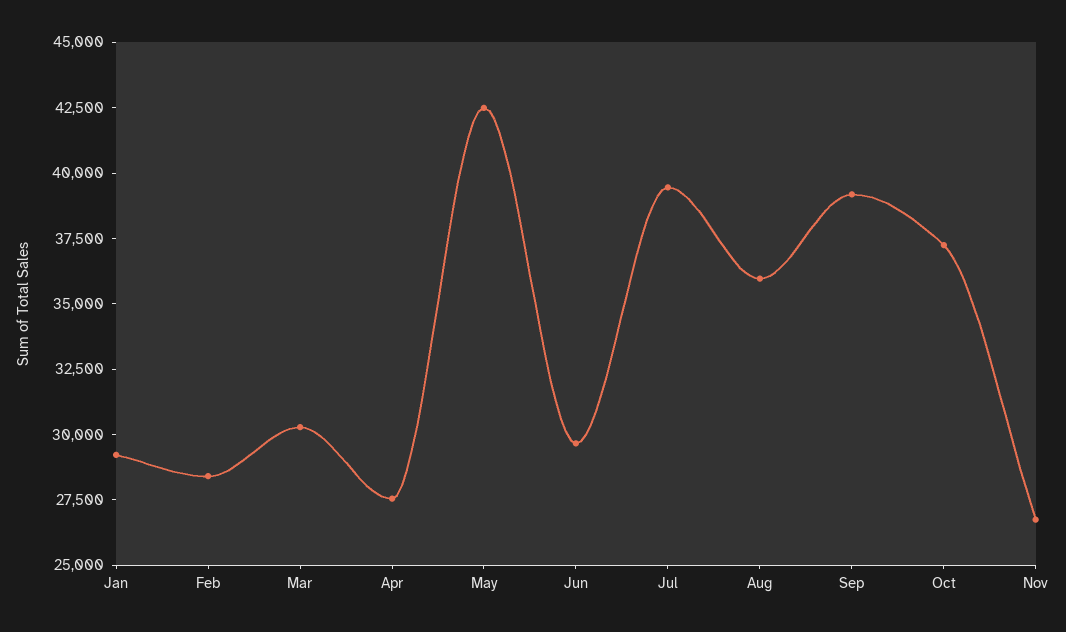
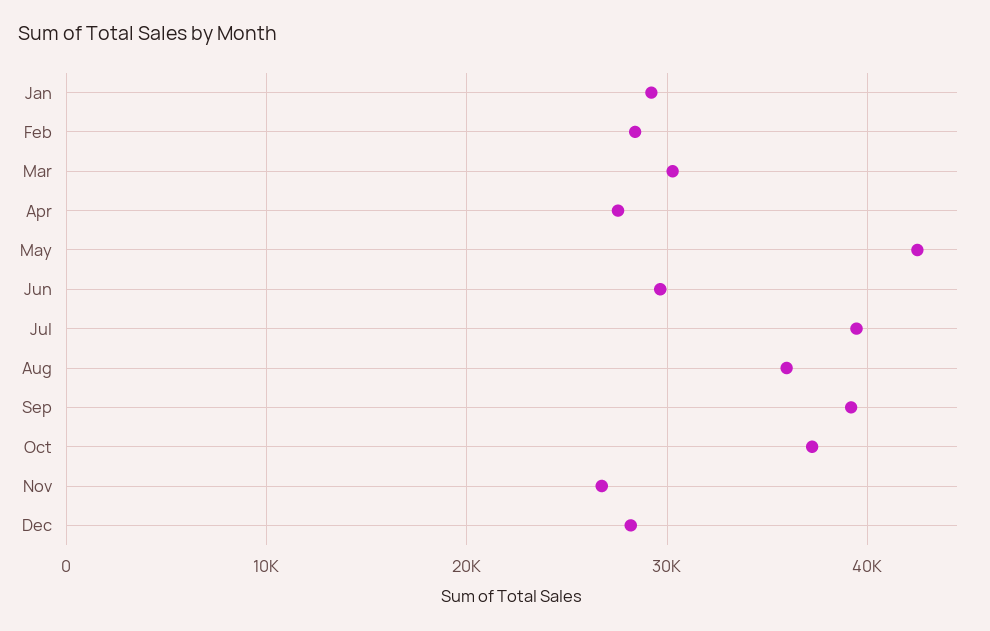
Dec: none -> 28000

